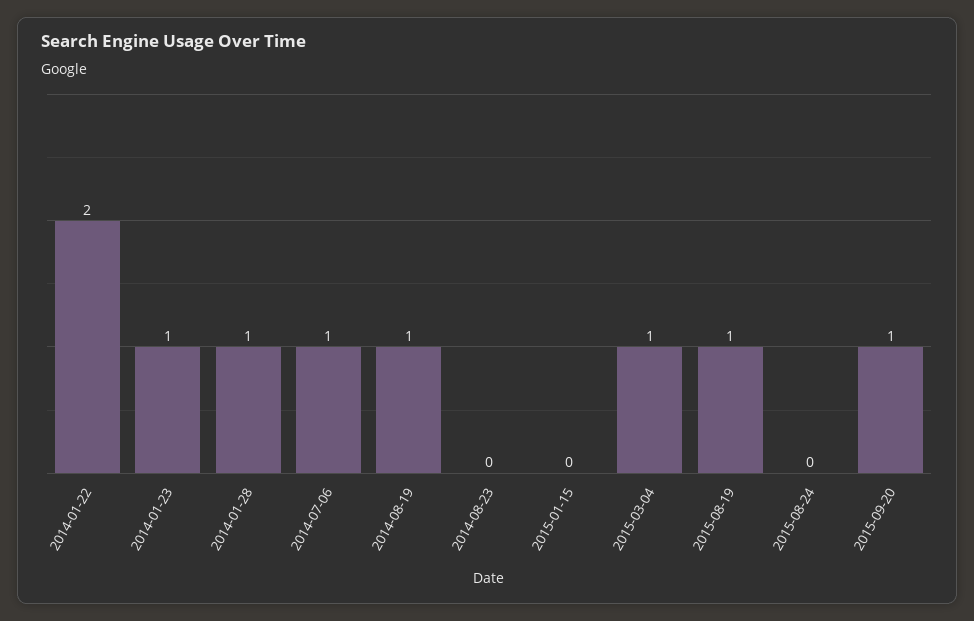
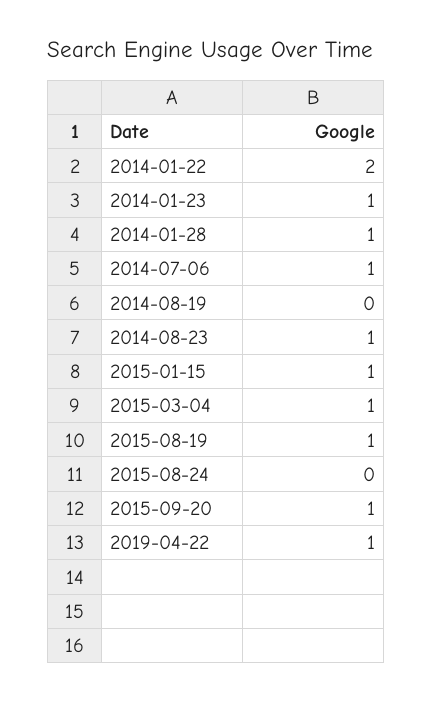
2014-08-19: 1 -> 0
2014-08-23: 0 -> 1
2015-01-15: 0 -> 1
2019-04-22: none -> 1

